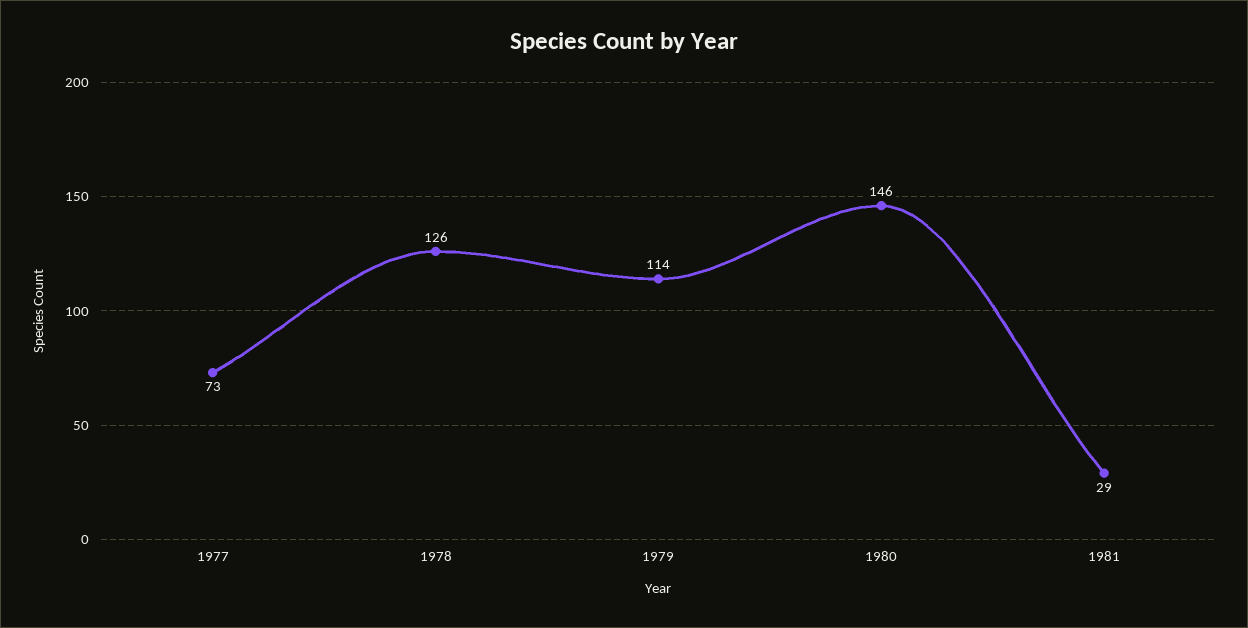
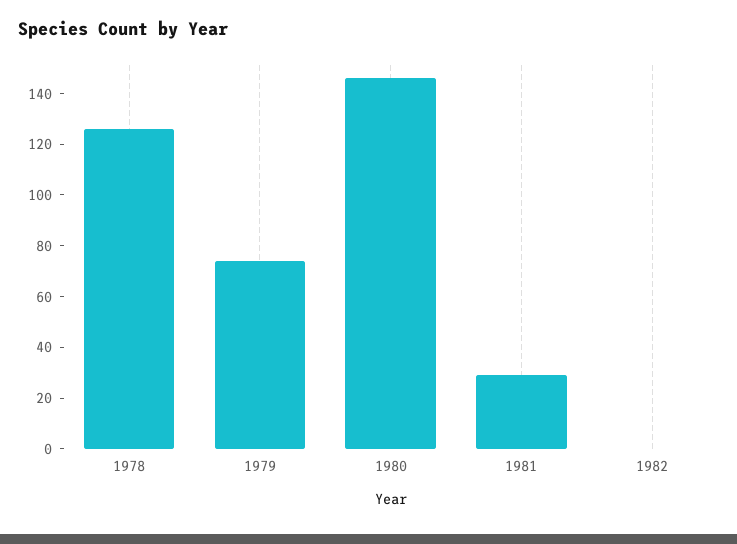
1977: 73 -> none
1979: 114 -> 75
1982: none -> 0

